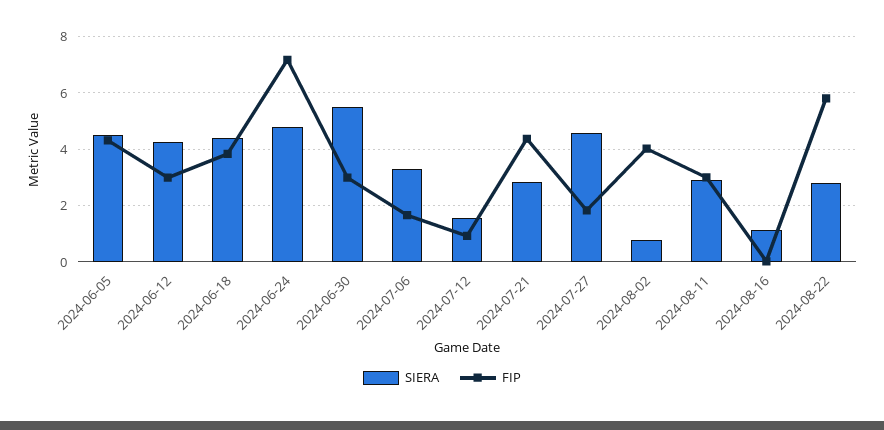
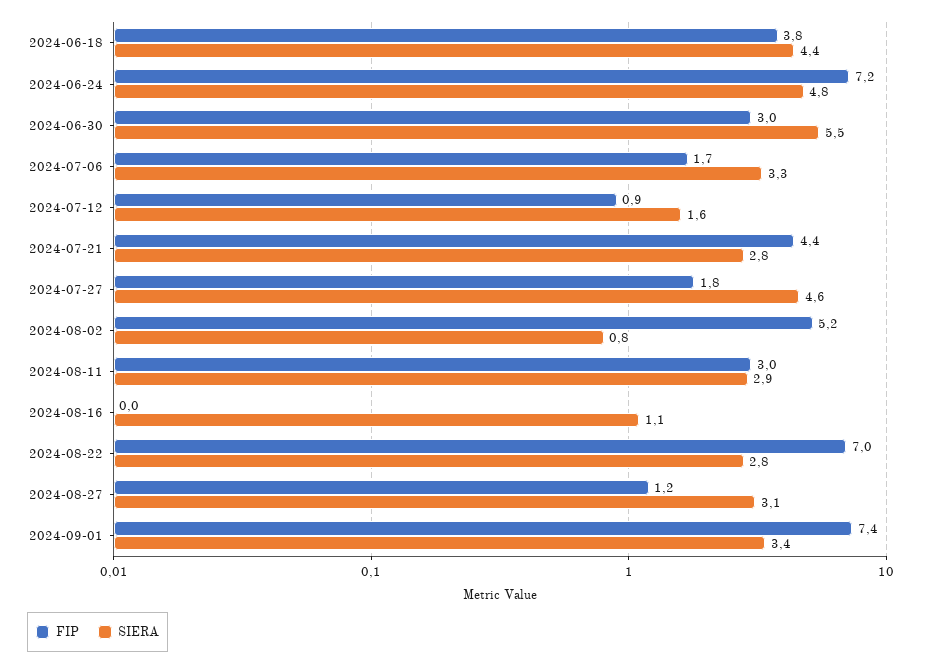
SIERA, 2024-06-05: 4.5 -> none
FIP, 2024-06-05: 4.25 -> none
SIERA, 2024-06-12: 4.25 -> none
FIP, 2024-06-12: 3 -> none
FIP, 2024-08-02: 4 -> 5.2
FIP, 2024-08-22: 5.75 -> 7
FIP, 2024-08-27: none -> 1.2
SIERA, 2024-08-27: none -> 3.1
FIP, 2024-09-01: none -> 7.4
SIERA, 2024-09-01: none -> 3.4

